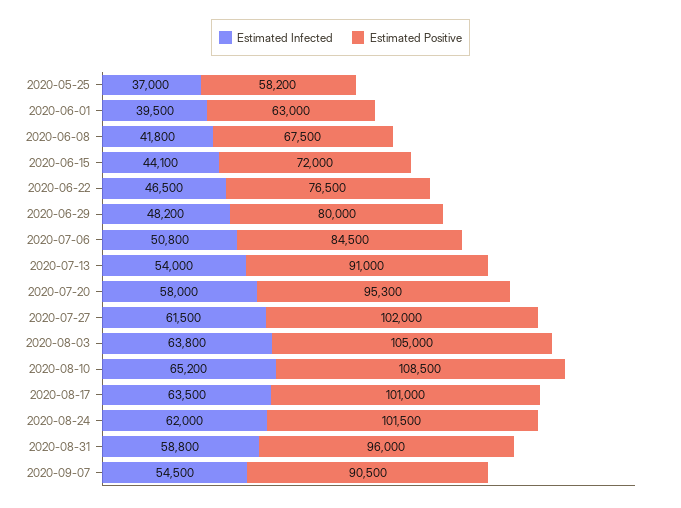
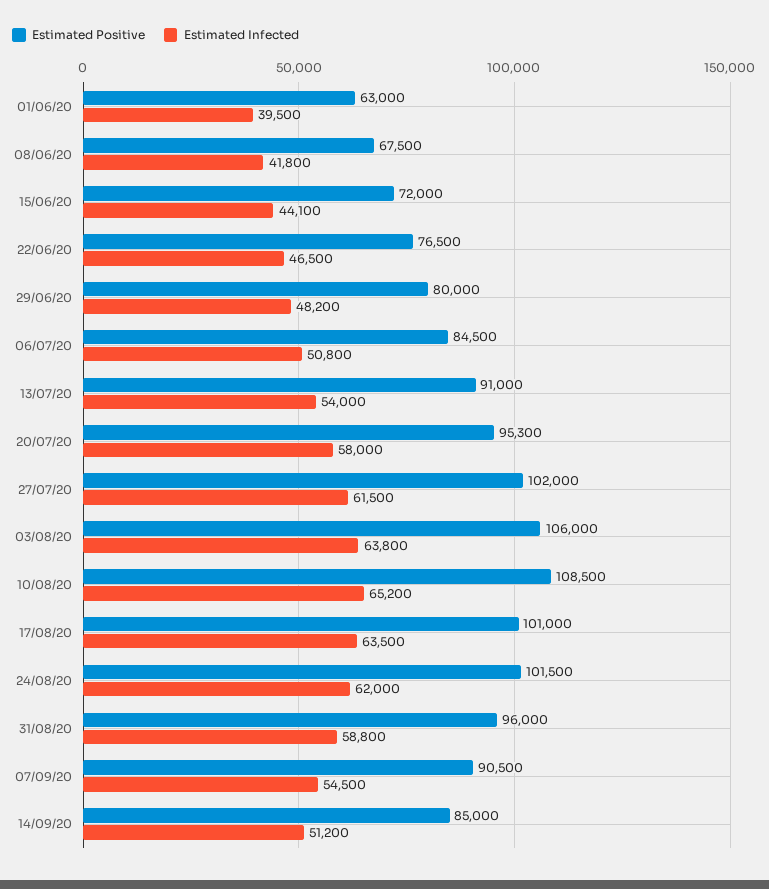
Estimated Infected, 2020-05-25: 37000 -> none
Estimated Positive, 2020-05-25: 58200 -> none
Estimated Positive, 2020-08-03: 105000 -> 106000
Estimated Positive, 14/09/20: none -> 85000
Estimated Infected, 14/09/20: none -> 51200

